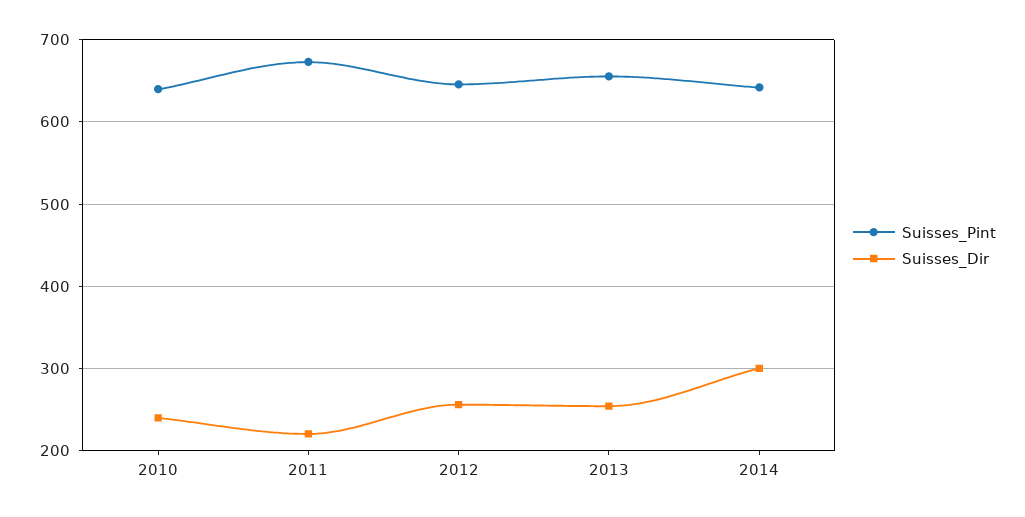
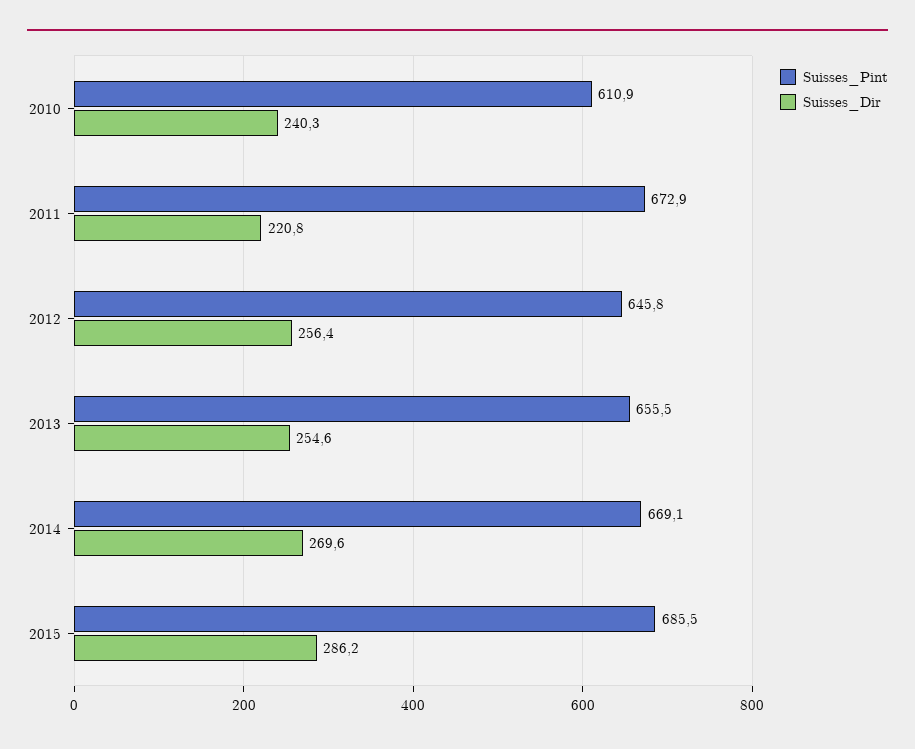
Suisses_Pint, 2010: 640 -> 610.9
Suisses_Pint, 2014: 640 -> 669.1
Suisses_Dir, 2014: 300 -> 269.6
Suisses_Pint, 2015: none -> 685.5
Suisses_Dir, 2015: none -> 286.2

